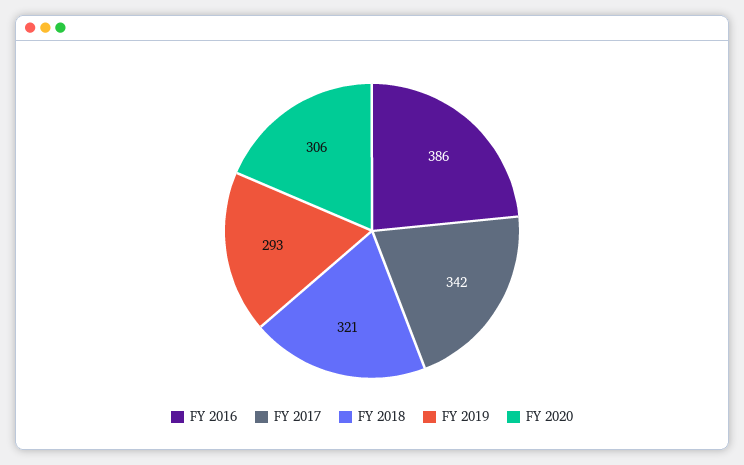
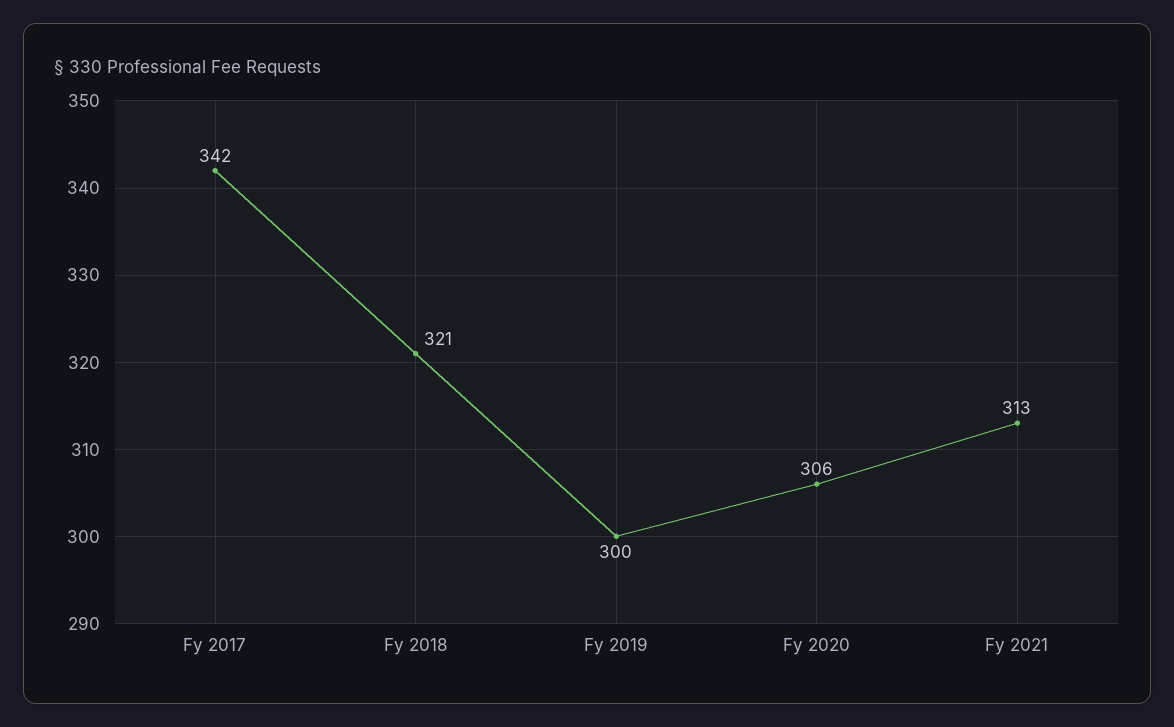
FY 2016: 386 -> none
FY 2019: 293 -> 300
Fy 2021: none -> 313

